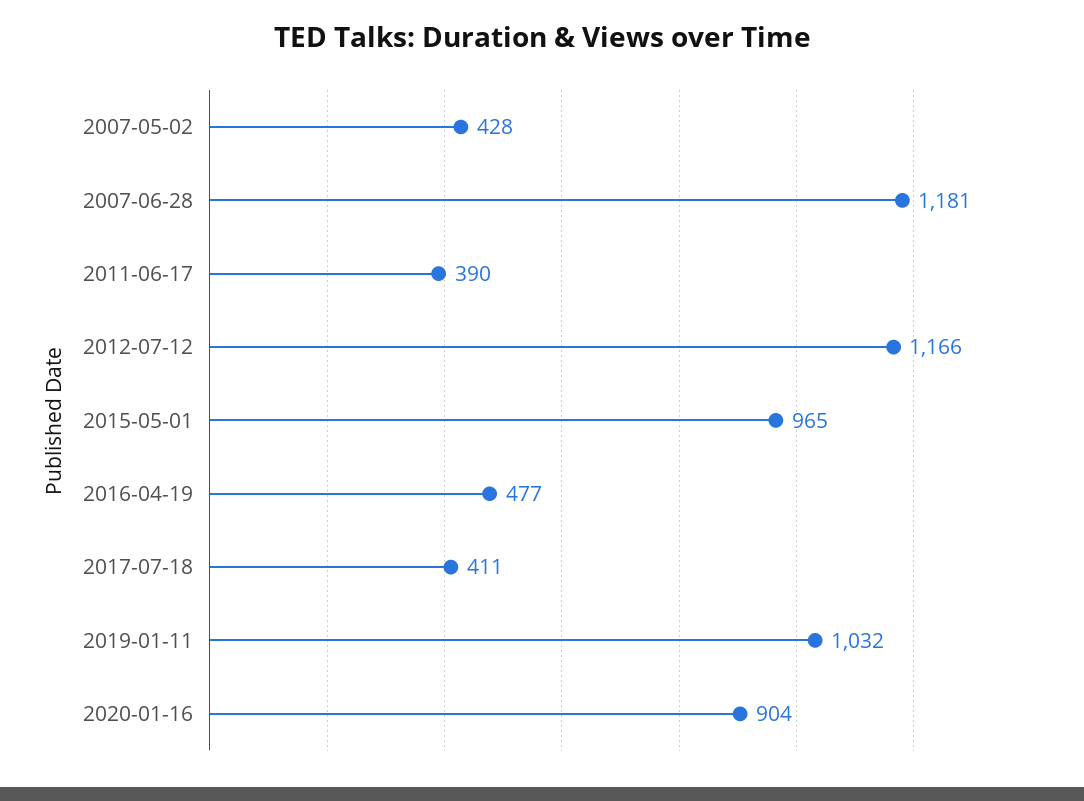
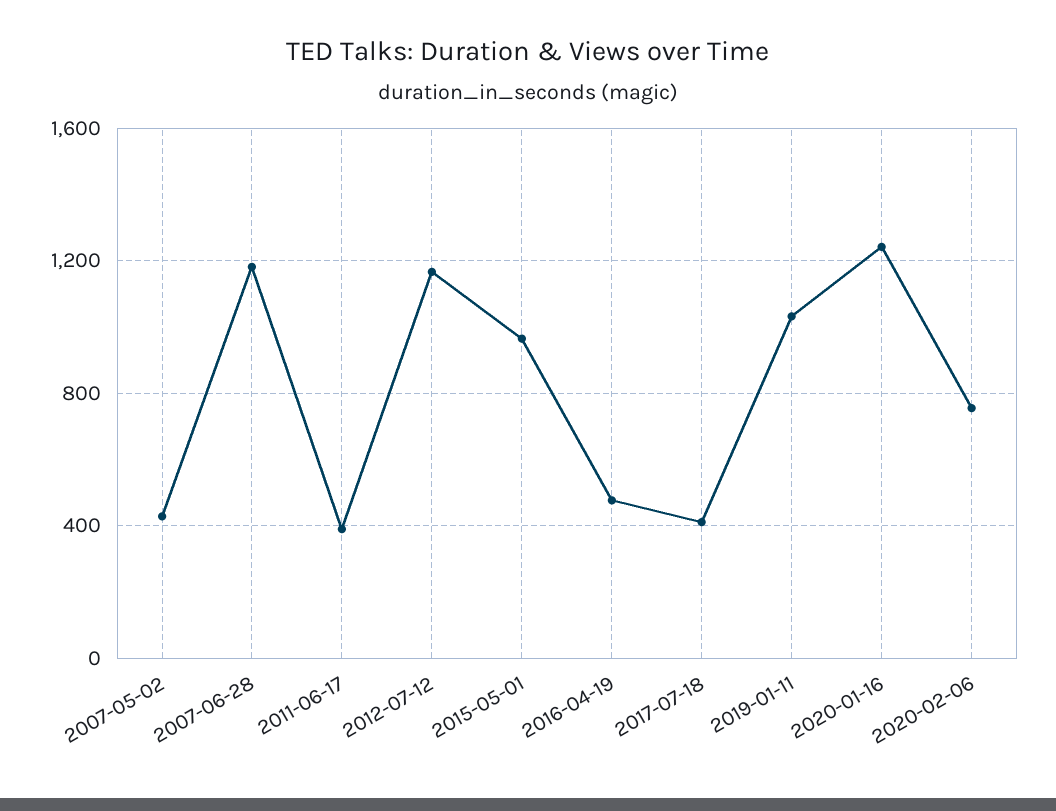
2020-01-16: 904 -> 1250
2020-02-06: none -> 750

